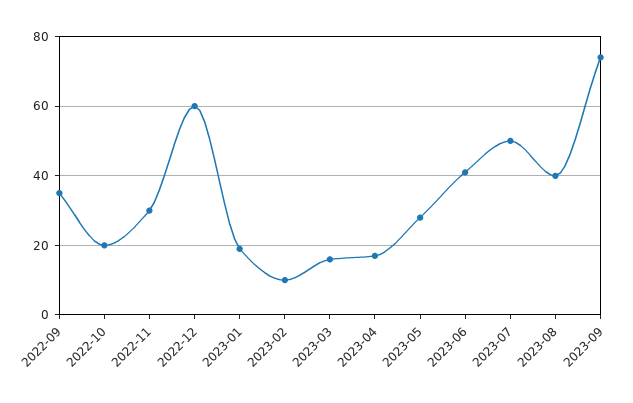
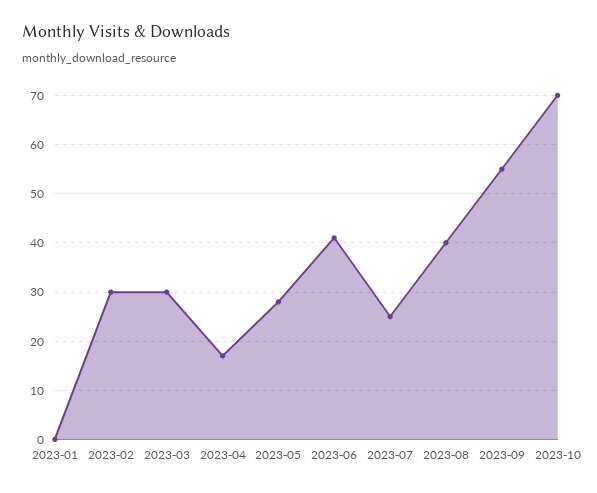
2022-09: 35 -> none
2022-10: 20 -> none
2022-11: 30 -> none
2022-12: 60 -> none
2023-01: 20 -> 0
2023-02: 10 -> 30
2023-03: 15 -> 30
2023-07: 50 -> 25
2023-09: 75 -> 55
2023-10: none -> 70

